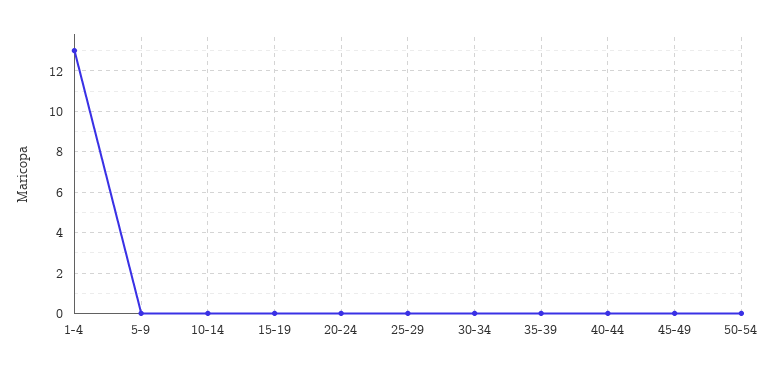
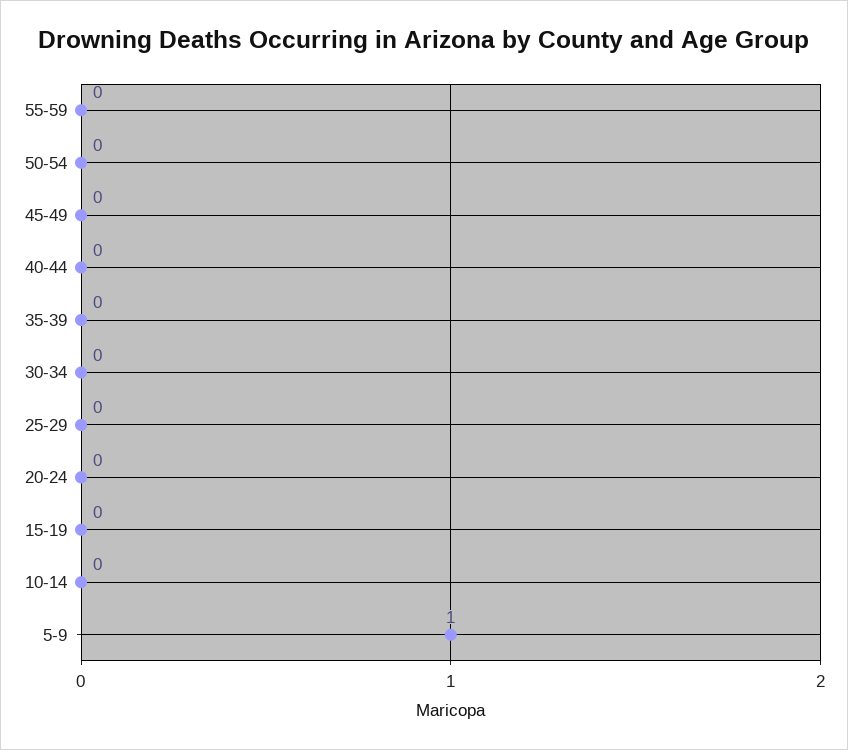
1-4: 13 -> none
5-9: 0 -> 1
55-59: none -> 0

